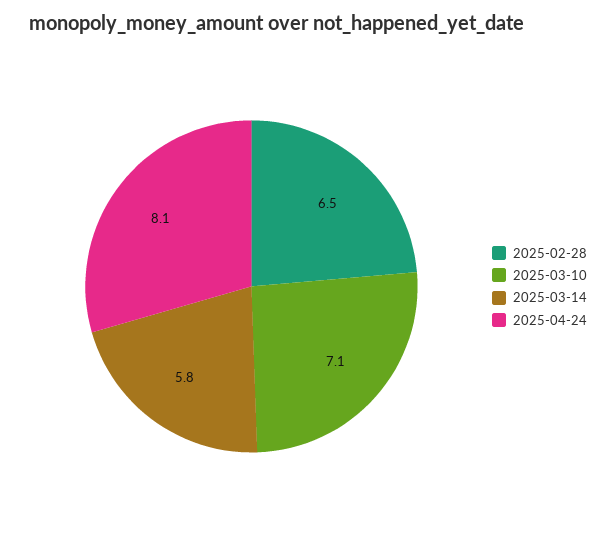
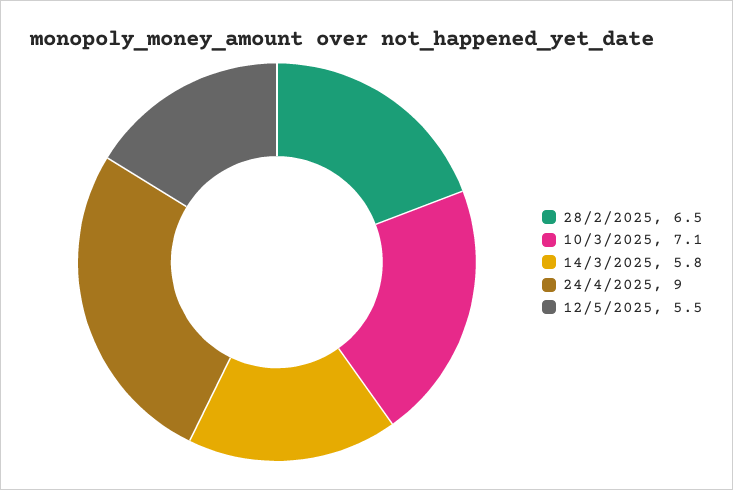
2025-04-24: 8.1 -> 9
12/5/2025: none -> 5.5

